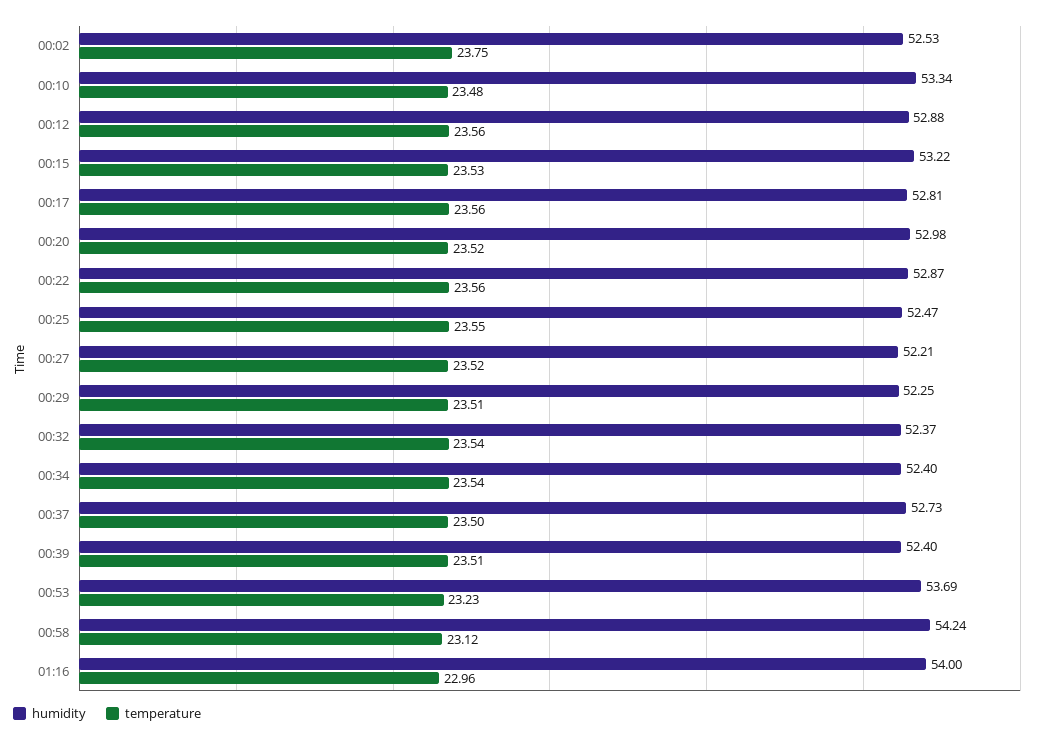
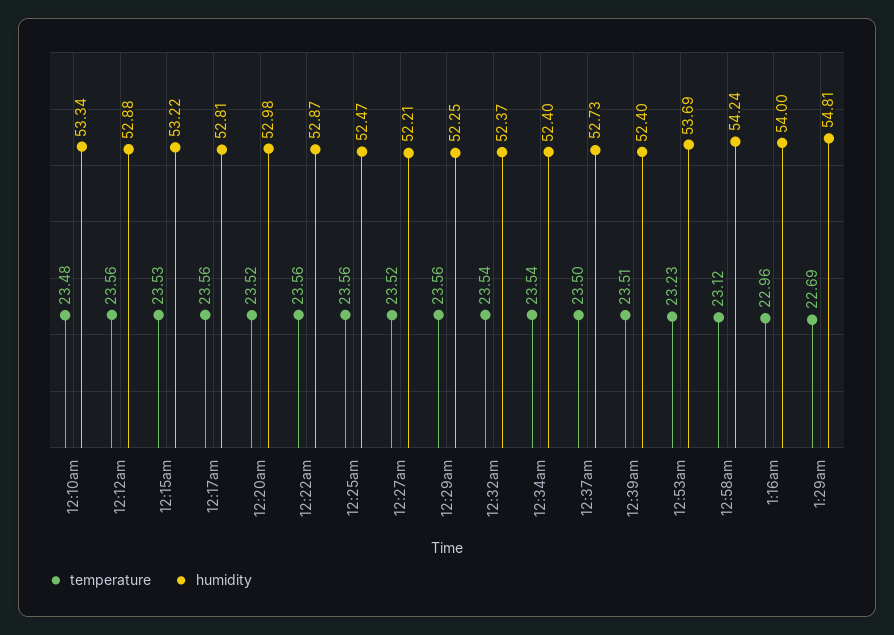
humidity, 00:02: 52.53 -> none
temperature, 00:02: 23.75 -> none
temperature, 00:25: 23.55 -> 23.56
temperature, 00:29: 23.51 -> 23.56
temperature, 1:29am: none -> 22.69
humidity, 1:29am: none -> 54.81

